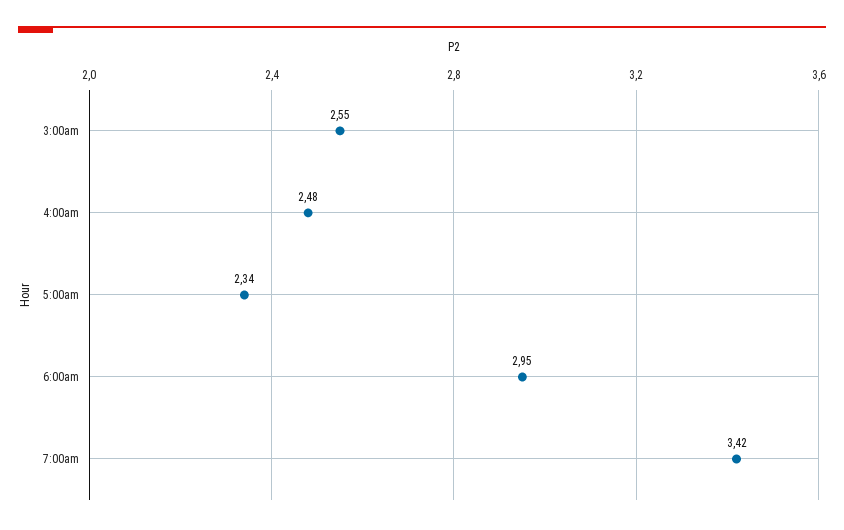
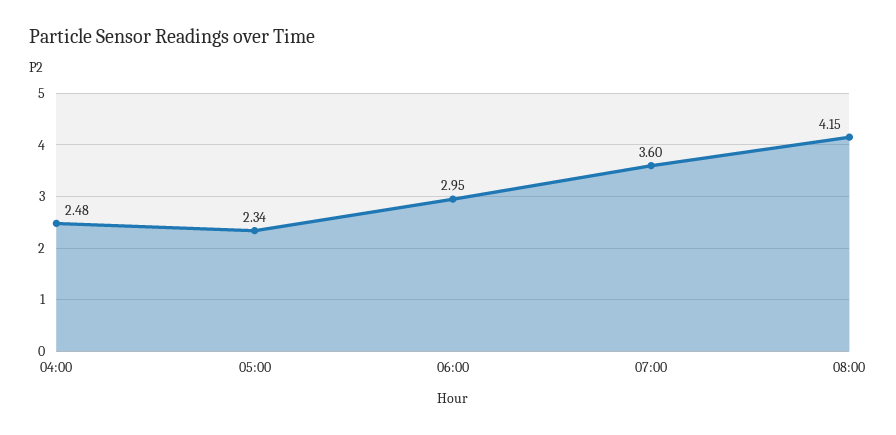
3:00am: 2.55 -> none
7:00am: 3.42 -> 3.6
08:00: none -> 4.15

